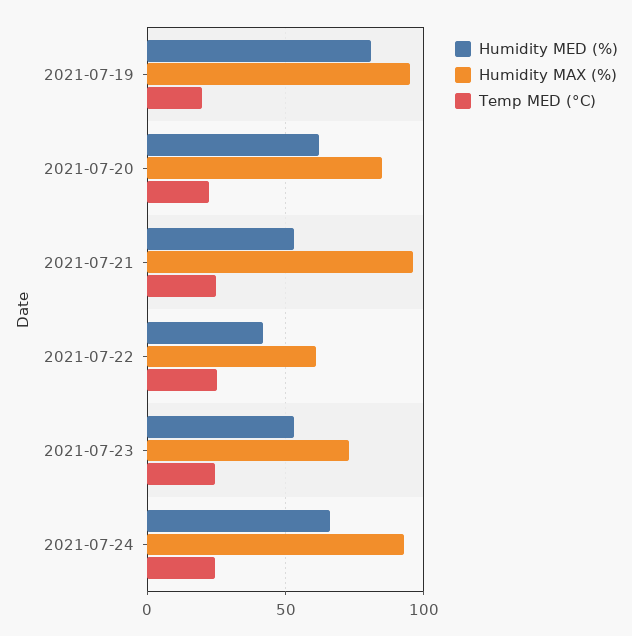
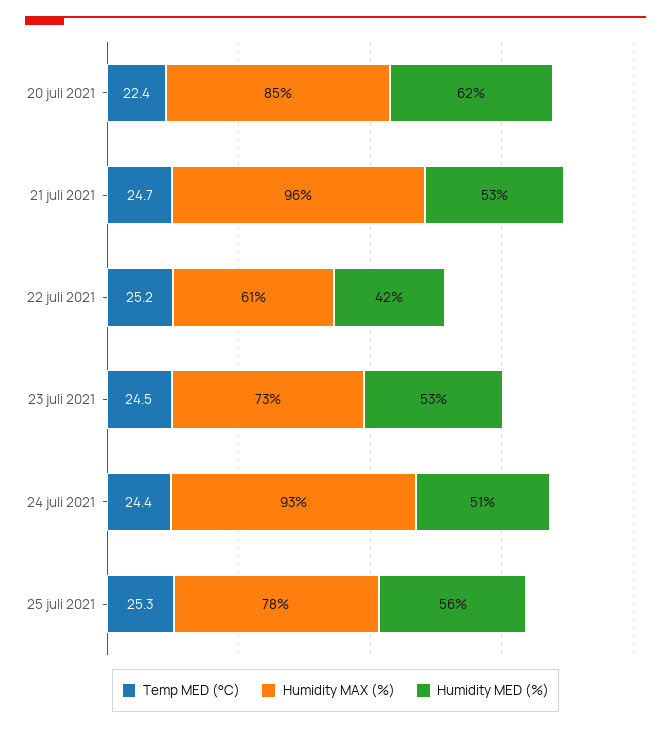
Humidity MED (%), 2021-07-19: 80 -> none
Humidity MAX (%), 2021-07-19: 95 -> none
Temp MED (°C), 2021-07-19: 20 -> none
Humidity MED (%), 2021-07-24: 65 -> 51
Temp MED (°C), 25 juli 2021: none -> 25.3
Humidity MAX (%), 25 juli 2021: none -> 78
Humidity MED (%), 25 juli 2021: none -> 56

